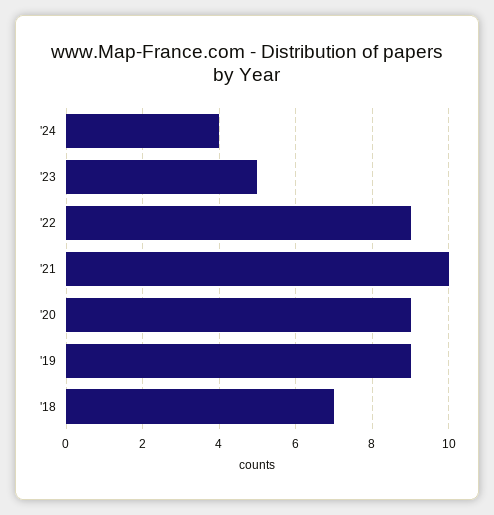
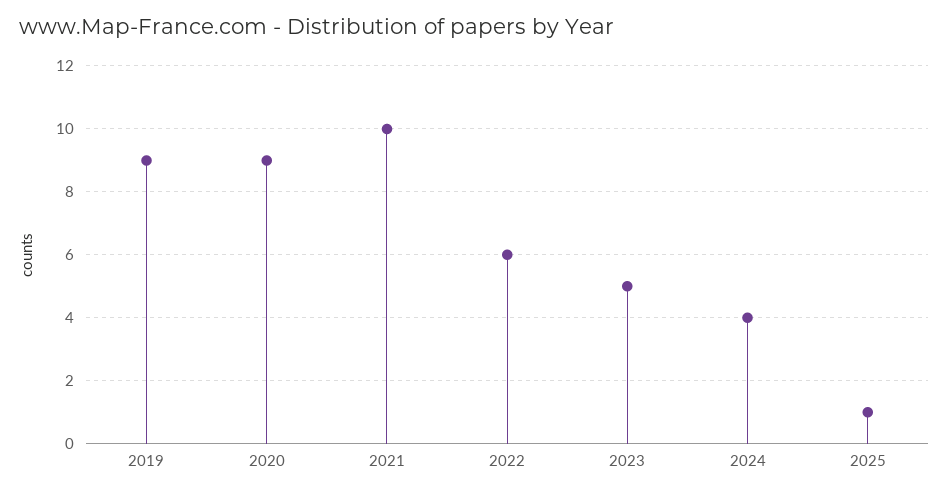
'22: 9 -> 6
'18: 7 -> none
2025: none -> 1

